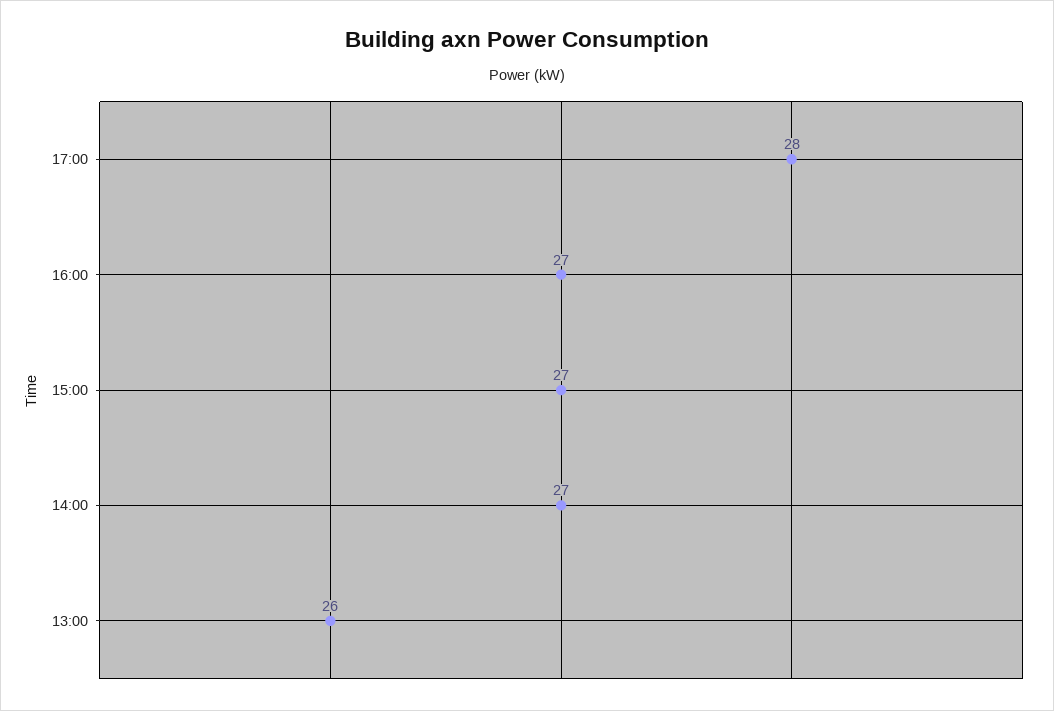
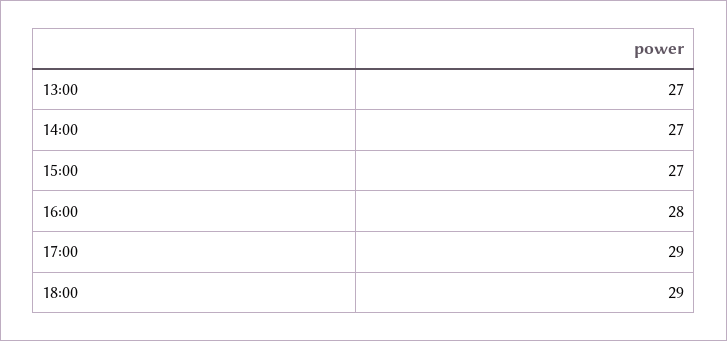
17:00: 28 -> 29
16:00: 27 -> 28
13:00: 26 -> 27
18:00: none -> 29

